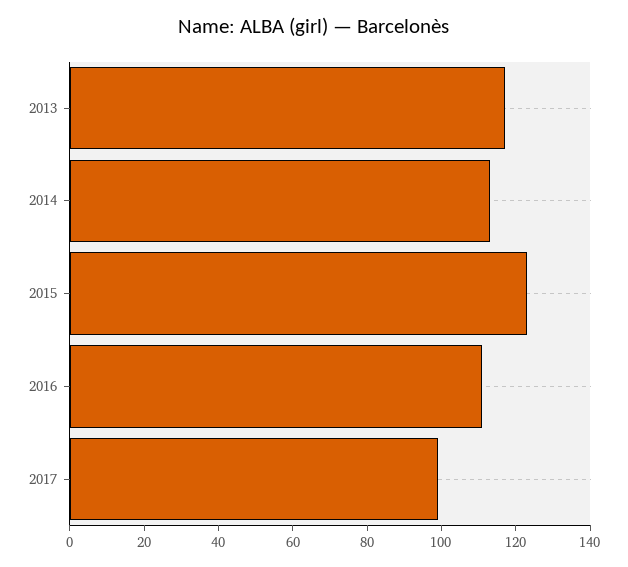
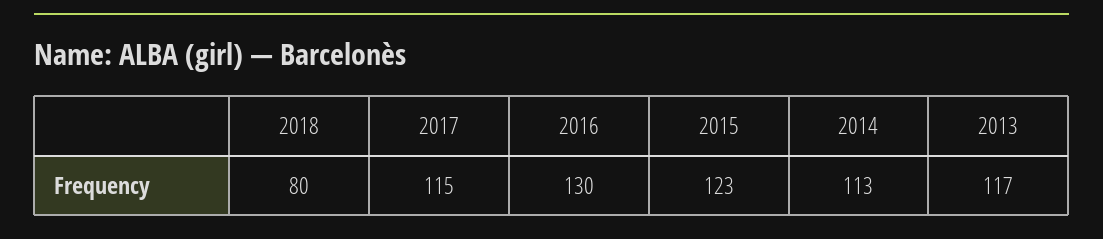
2016: 110 -> 130
2017: 100 -> 115
2018: none -> 80

